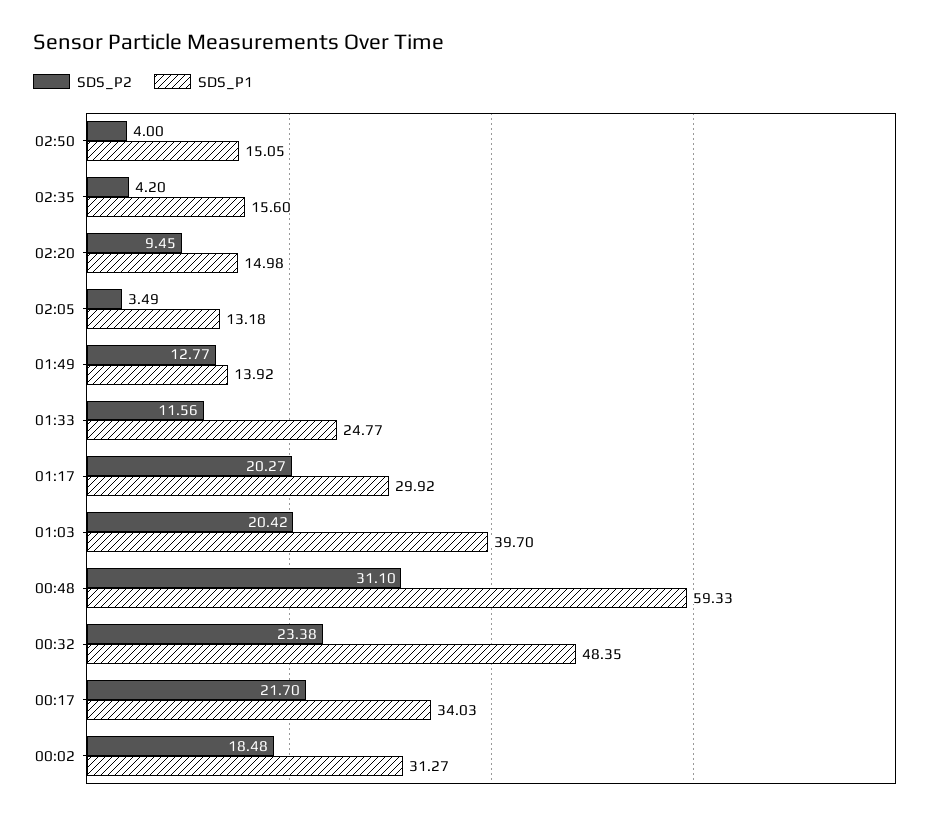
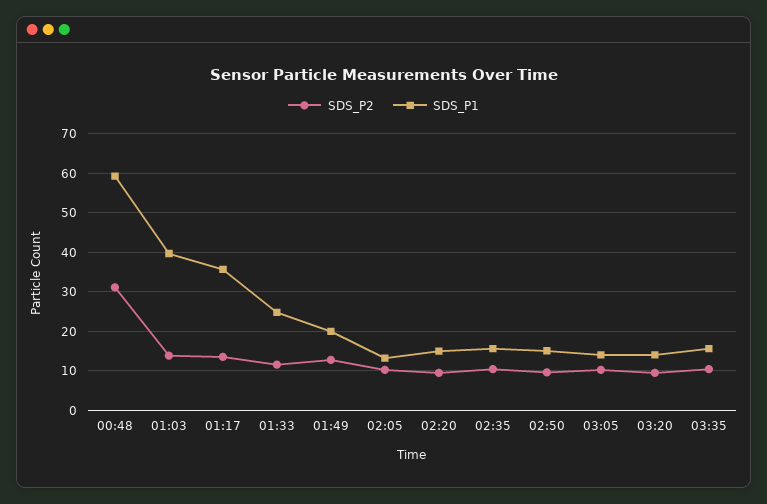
SDS_P2, 02:50: 4 -> 10
SDS_P2, 02:35: 4.2 -> 10
SDS_P2, 02:05: 3.49 -> 10
SDS_P1, 01:49: 13.92 -> 20
SDS_P2, 01:17: 20.27 -> 14
SDS_P1, 01:17: 29.92 -> 36
SDS_P2, 01:03: 20.42 -> 14
SDS_P2, 00:32: 23.38 -> none
SDS_P1, 00:32: 48.35 -> none
SDS_P2, 00:17: 21.7 -> none
SDS_P1, 00:17: 34.03 -> none
SDS_P2, 00:02: 18.48 -> none
SDS_P1, 00:02: 31.27 -> none
SDS_P2, 03:05: none -> 10
SDS_P1, 03:05: none -> 14
SDS_P2, 03:20: none -> 10
SDS_P1, 03:20: none -> 14
SDS_P2, 03:35: none -> 10
SDS_P1, 03:35: none -> 16

